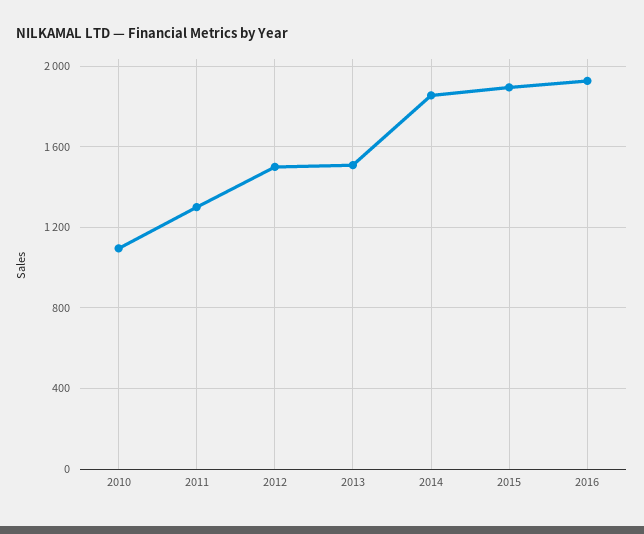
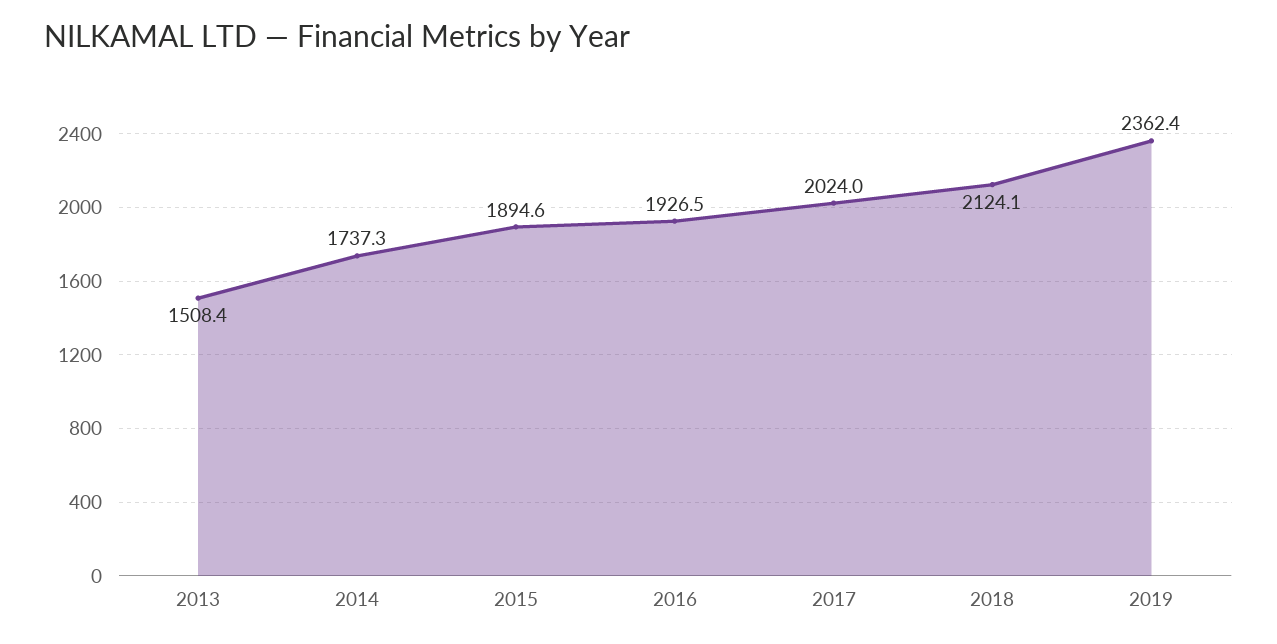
2010: 1100 -> none
2011: 1300 -> none
2012: 1500 -> none
2014: 1850 -> 1737.3
2017: none -> 2024
2018: none -> 2124.1
2019: none -> 2362.4

